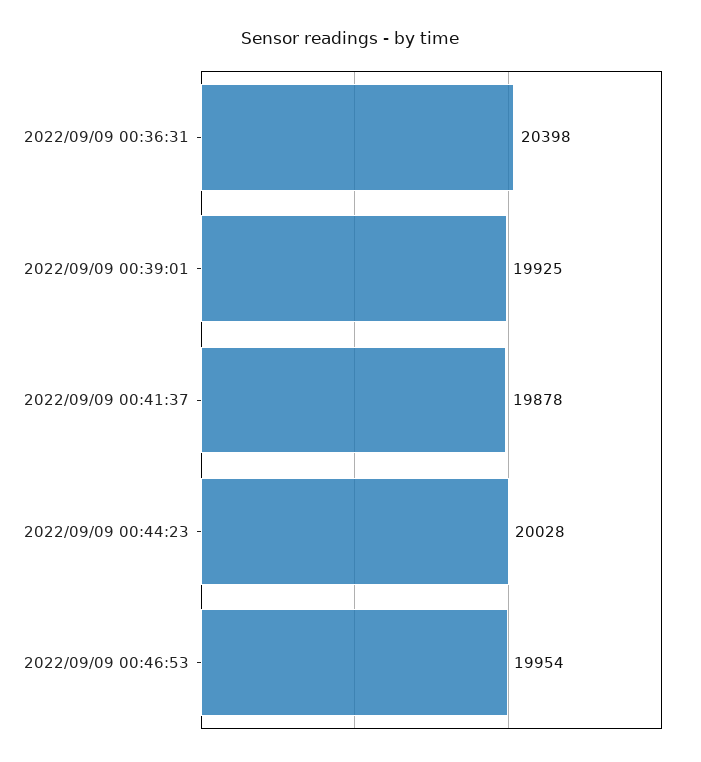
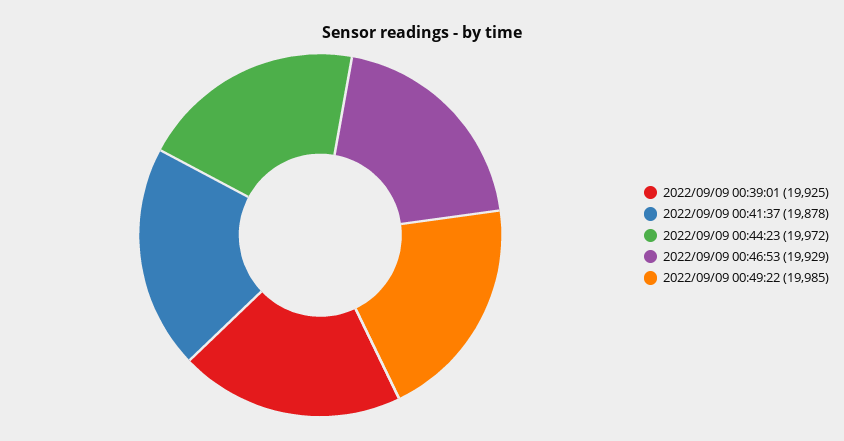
2022/09/09 00:36:31: 20398 -> none
2022/09/09 00:44:23: 20028 -> 19972
2022/09/09 00:46:53: 19954 -> 19929
2022/09/09 00:49:22: none -> 19985

